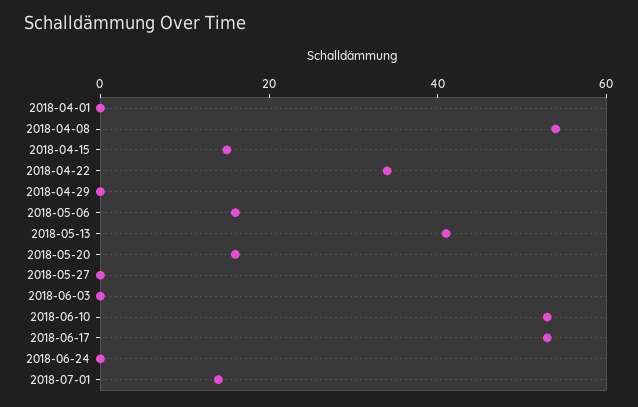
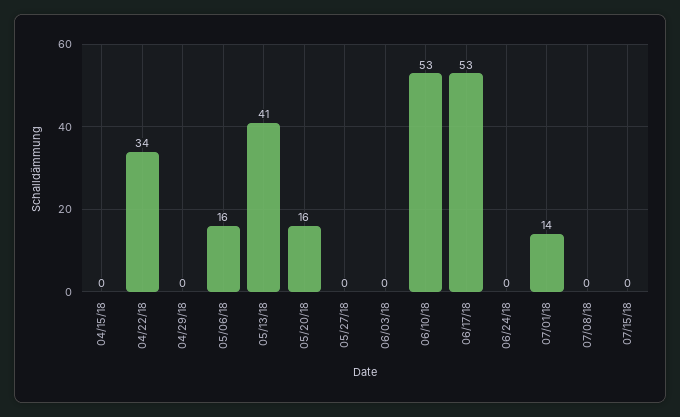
2018-04-01: 0 -> none
2018-04-08: 55 -> none
2018-04-15: 15 -> 0
07/08/18: none -> 0
07/15/18: none -> 0

